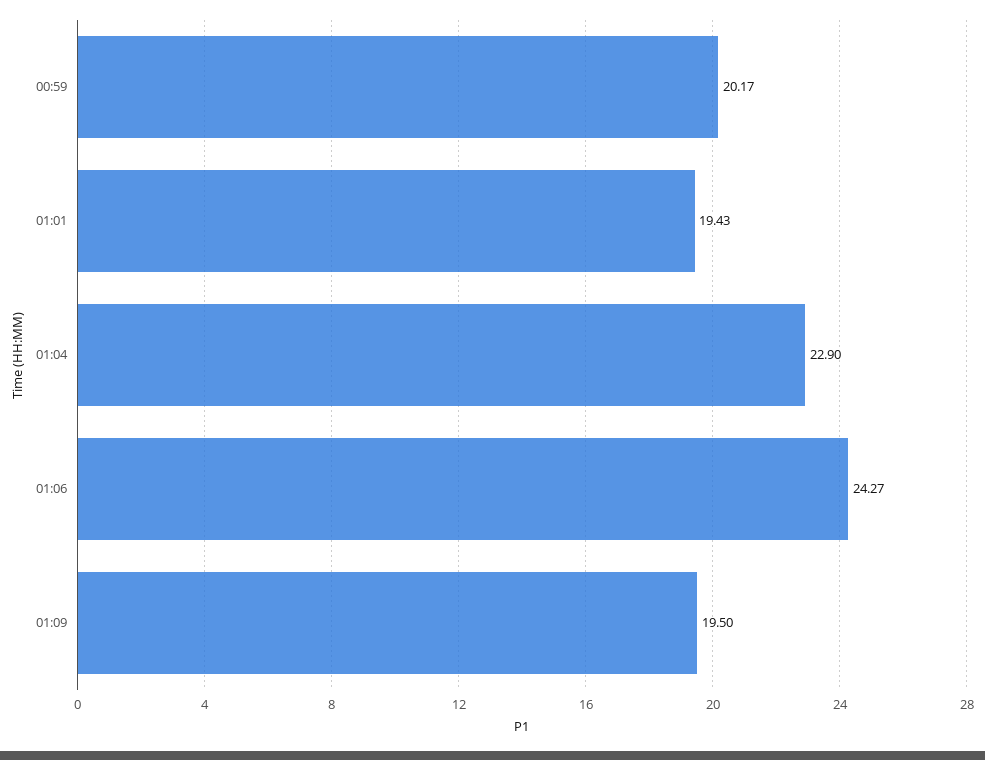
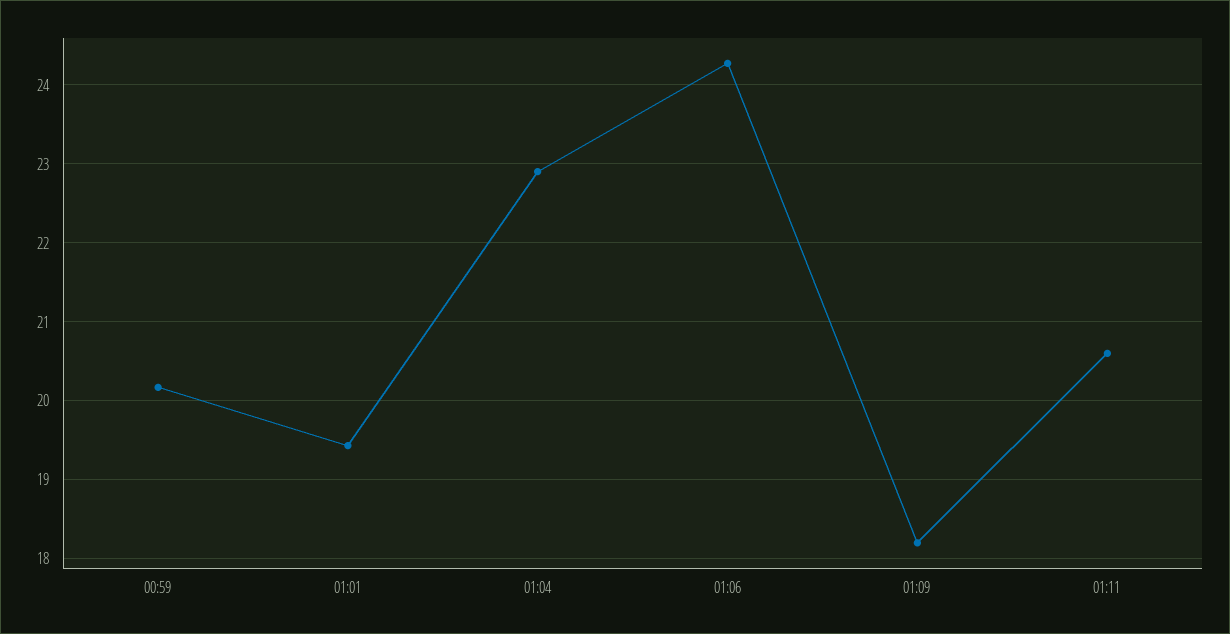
01:09: 19.5 -> 18.2
01:11: none -> 20.6

